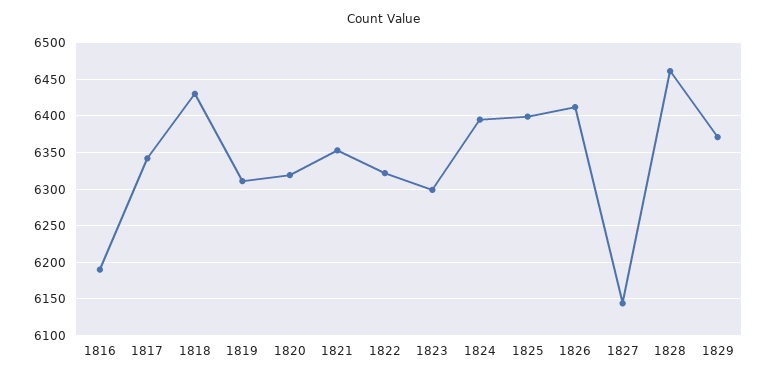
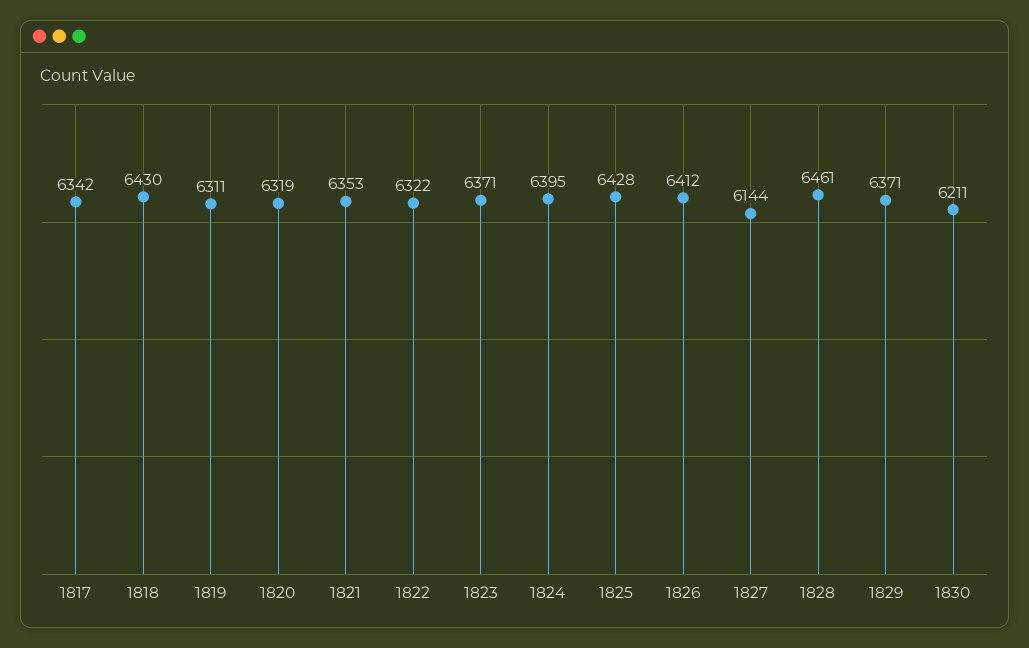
1816: 6190 -> none
1823: 6300 -> 6371
1825: 6400 -> 6428
1830: none -> 6211

